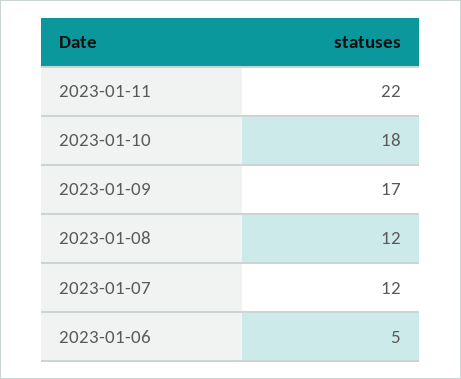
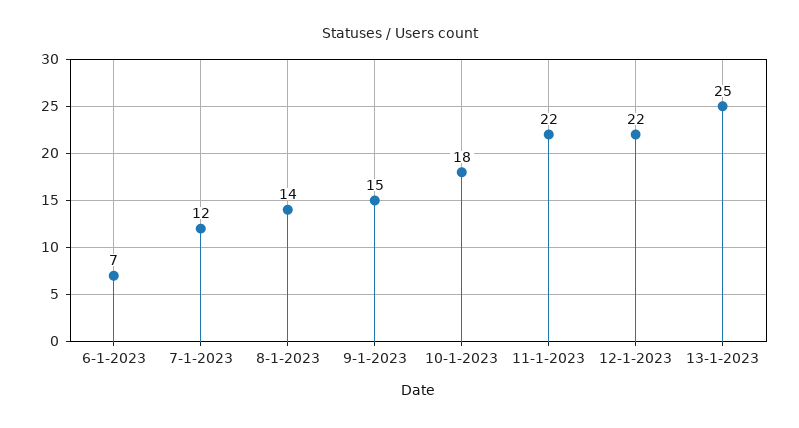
2023-01-09: 17 -> 15
2023-01-08: 12 -> 14
2023-01-06: 5 -> 7
12-1-2023: none -> 22
13-1-2023: none -> 25

